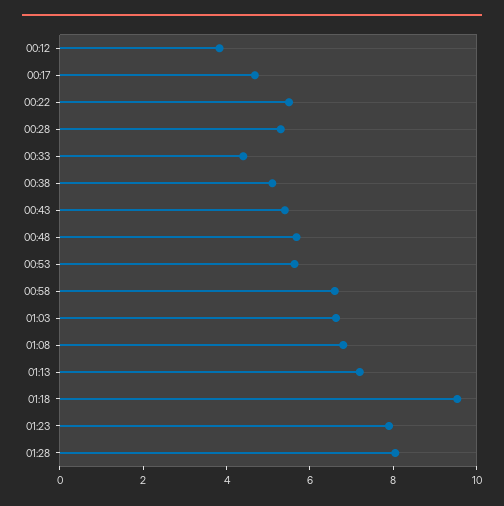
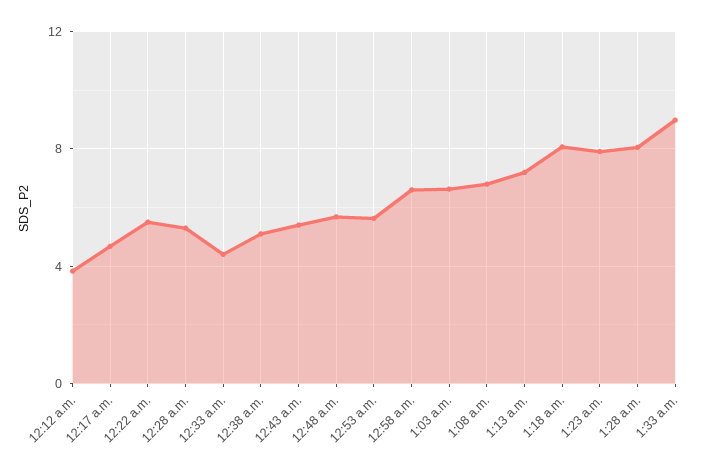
01:18: 9.5 -> 8
1:33 a.m.: none -> 9

